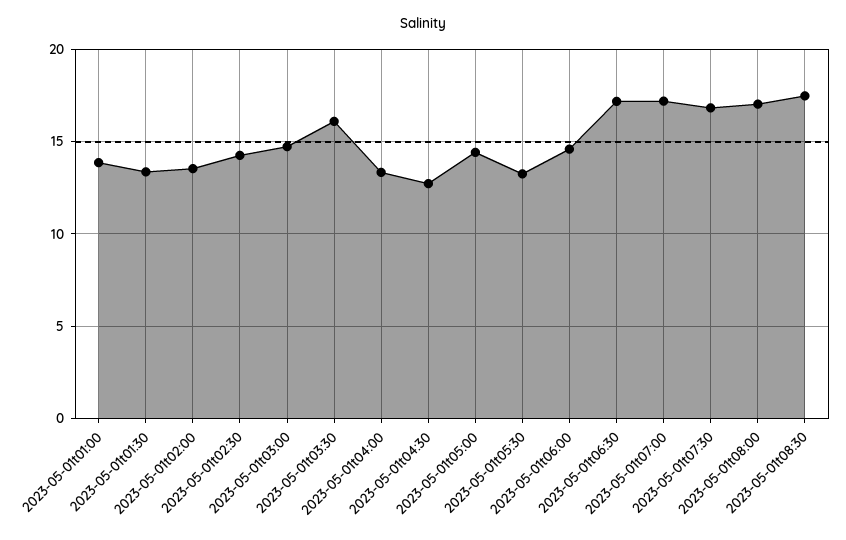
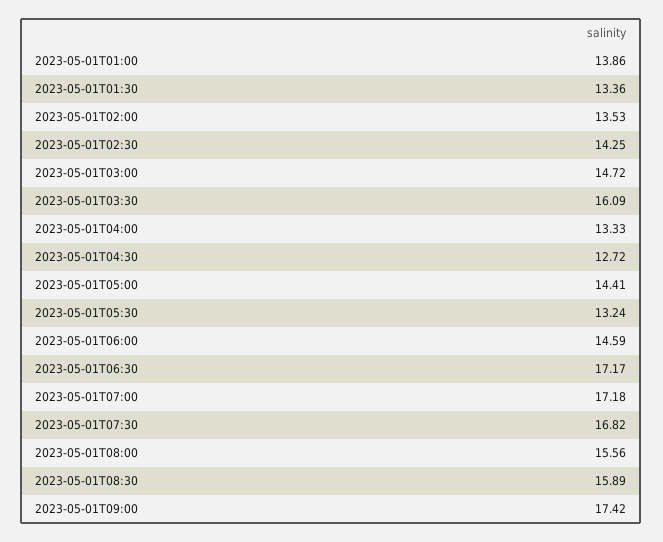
2023-05-01t08:00: 17 -> 15.56
2023-05-01t08:30: 17.5 -> 15.89
2023-05-01T09:00: none -> 17.42

